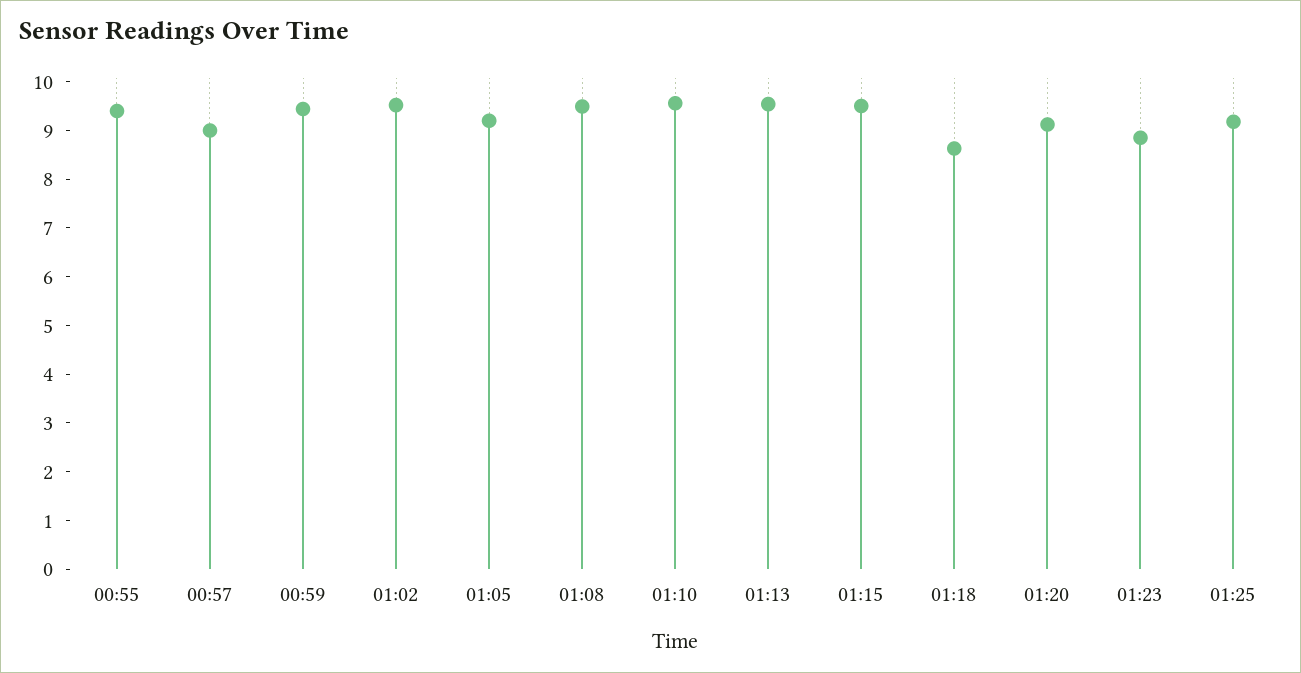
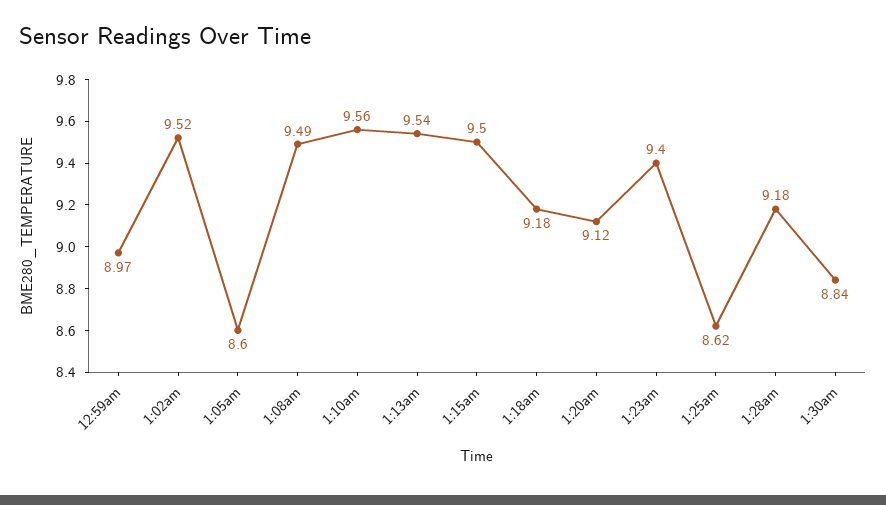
00:55: 9.4 -> none
00:57: 9 -> none
00:59: 9.4 -> 8.97
01:05: 9.2 -> 8.6
01:18: 8.6 -> 9.18
01:23: 8.8 -> 9.4
01:25: 9.2 -> 8.62
1:28am: none -> 9.18
1:30am: none -> 8.84

